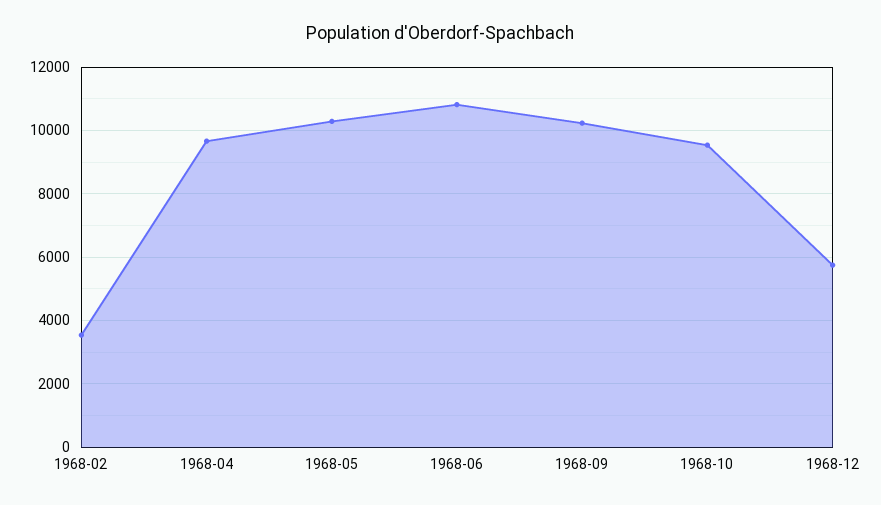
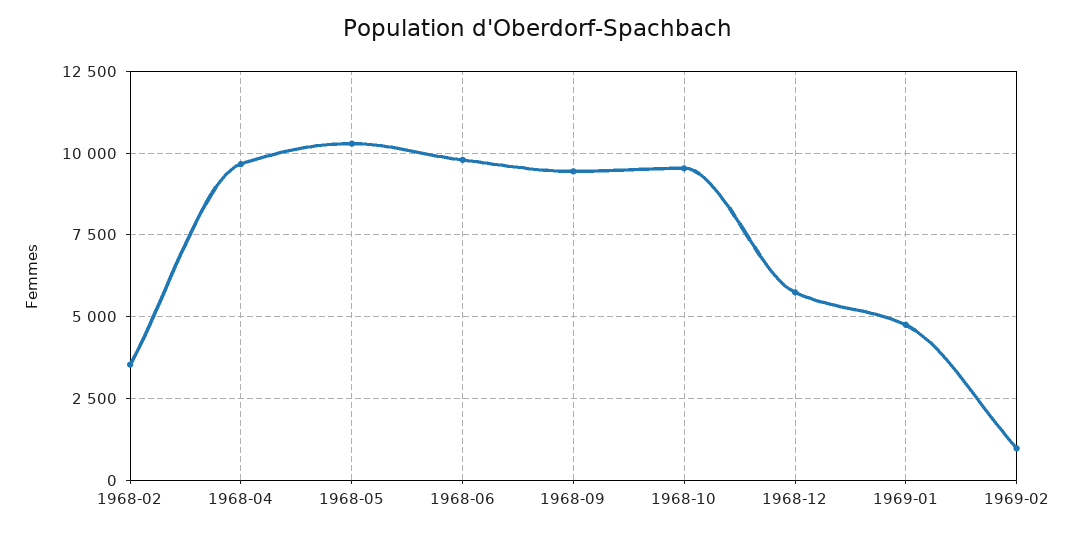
1968-06: 10800 -> 9750
1968-09: 10200 -> 9500
1969-01: none -> 4750
1969-02: none -> 1000

